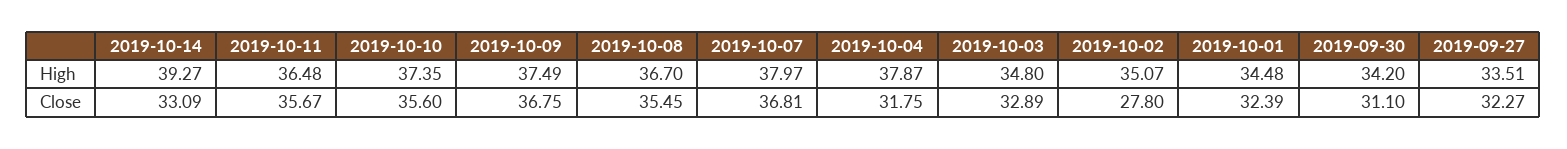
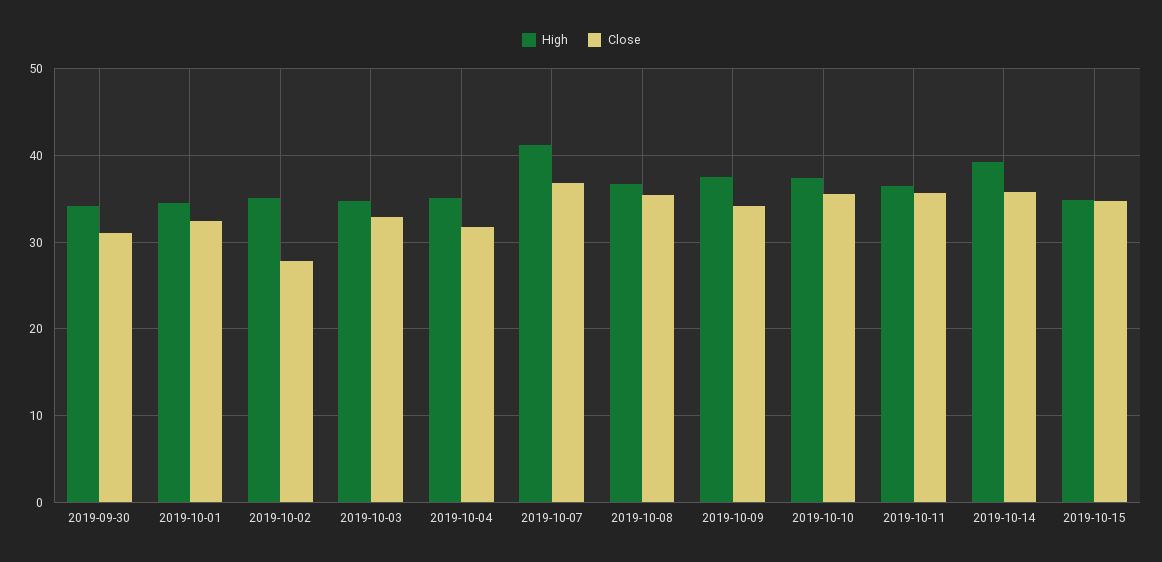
High, 2019-10-07: 37.97 -> 41
High, 2019-10-04: 37.87 -> 35
High, 2019-09-27: 33.51 -> none
Close, 2019-10-14: 33.09 -> 36
Close, 2019-10-09: 36.75 -> 34
Close, 2019-09-27: 32.27 -> none
High, 2019-10-15: none -> 35
Close, 2019-10-15: none -> 35

